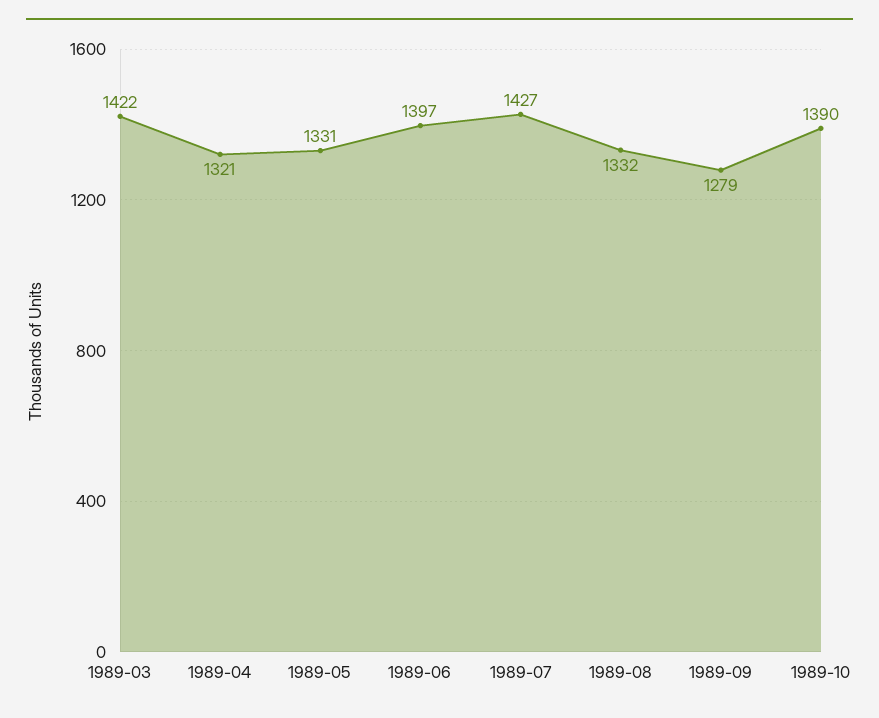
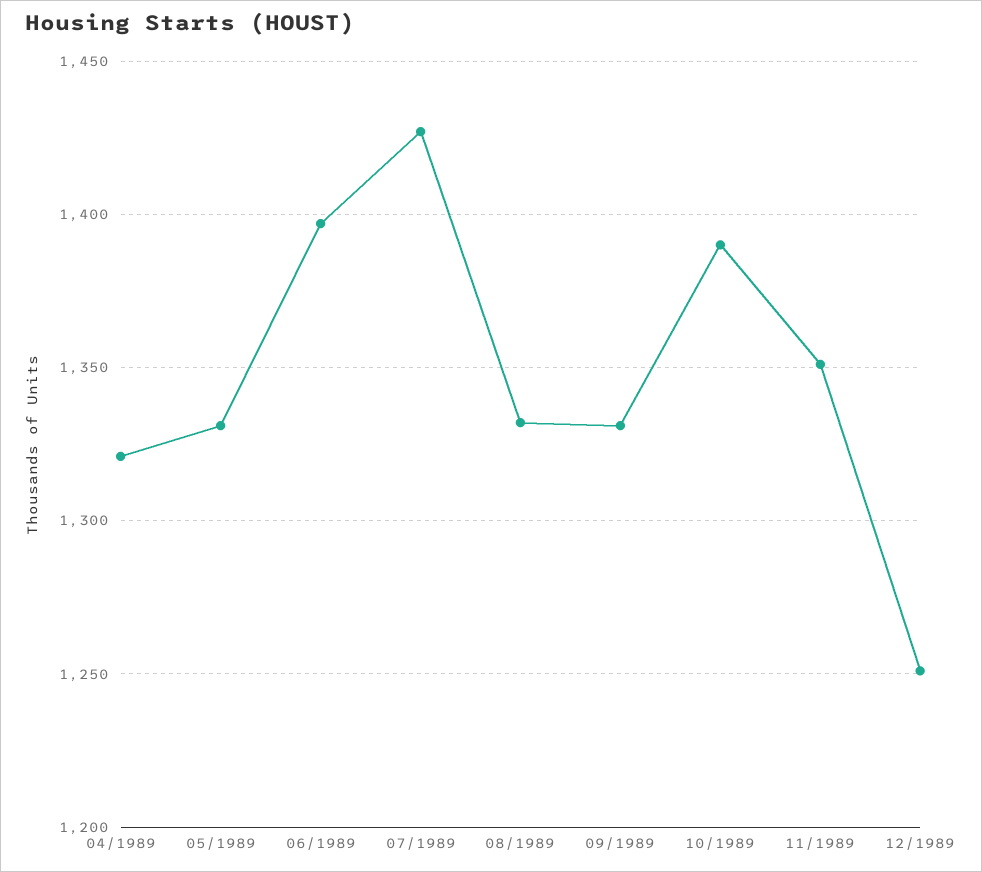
1989-03: 1422 -> none
1989-09: 1279 -> 1330
11/1989: none -> 1350
12/1989: none -> 1250

